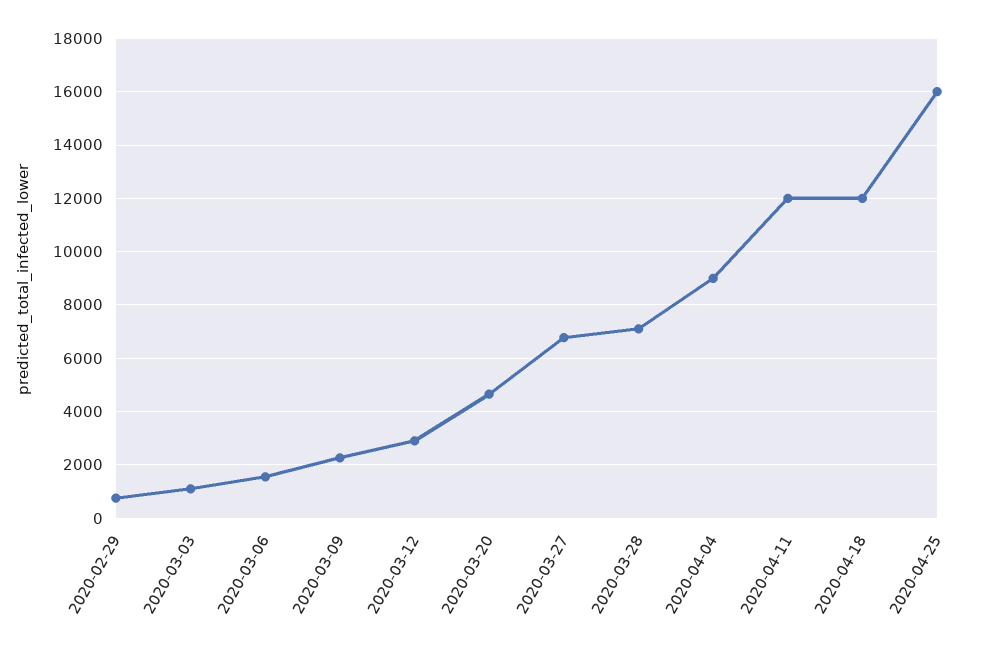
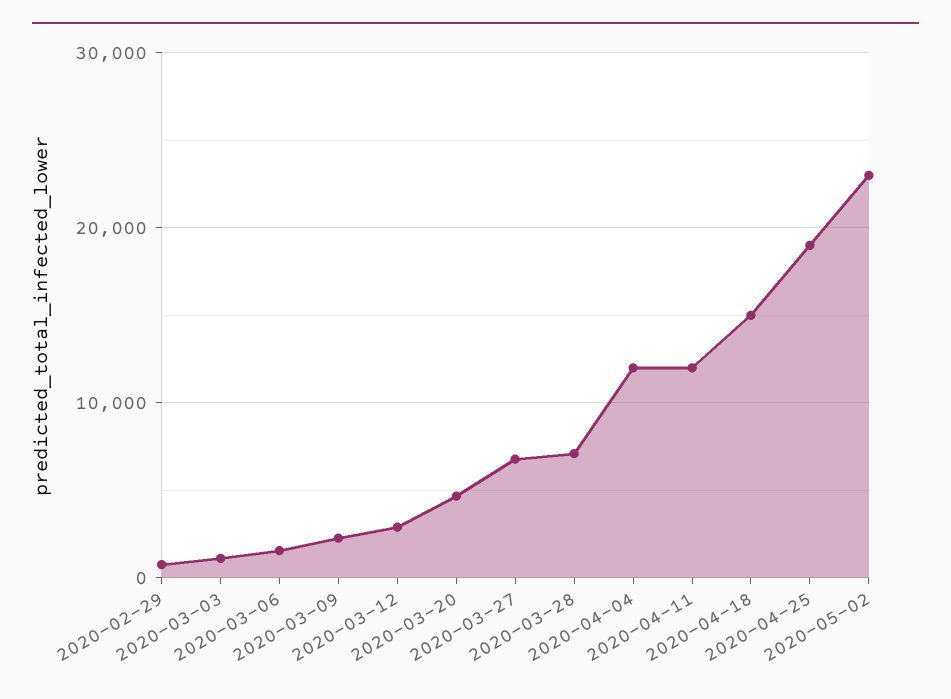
2020-04-04: 9000 -> 12000
2020-04-18: 12000 -> 15000
2020-04-25: 16000 -> 19000
2020-05-02: none -> 23000

